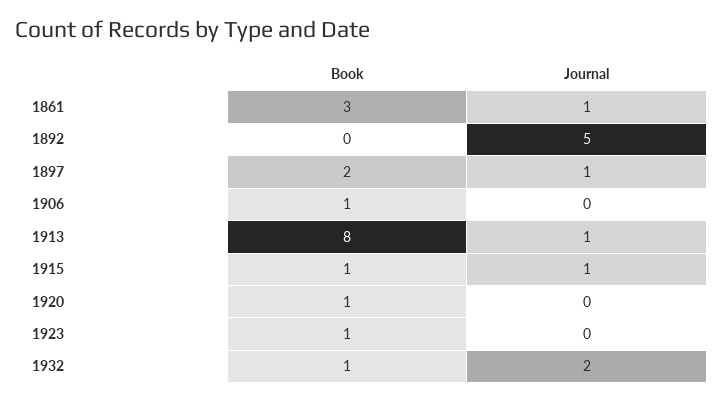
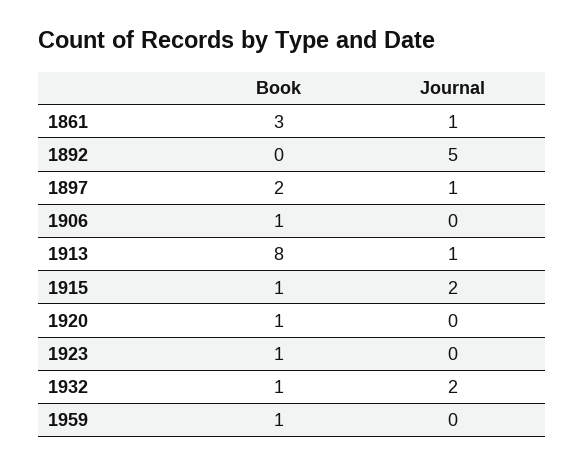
Journal, 1915: 1 -> 2
Book, 1959: none -> 1
Journal, 1959: none -> 0

